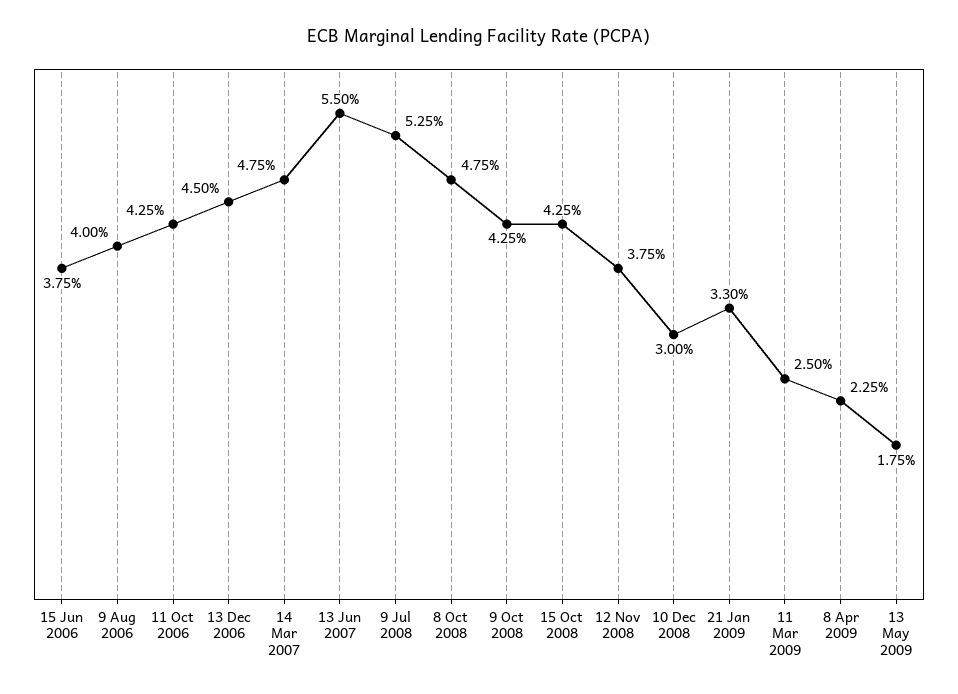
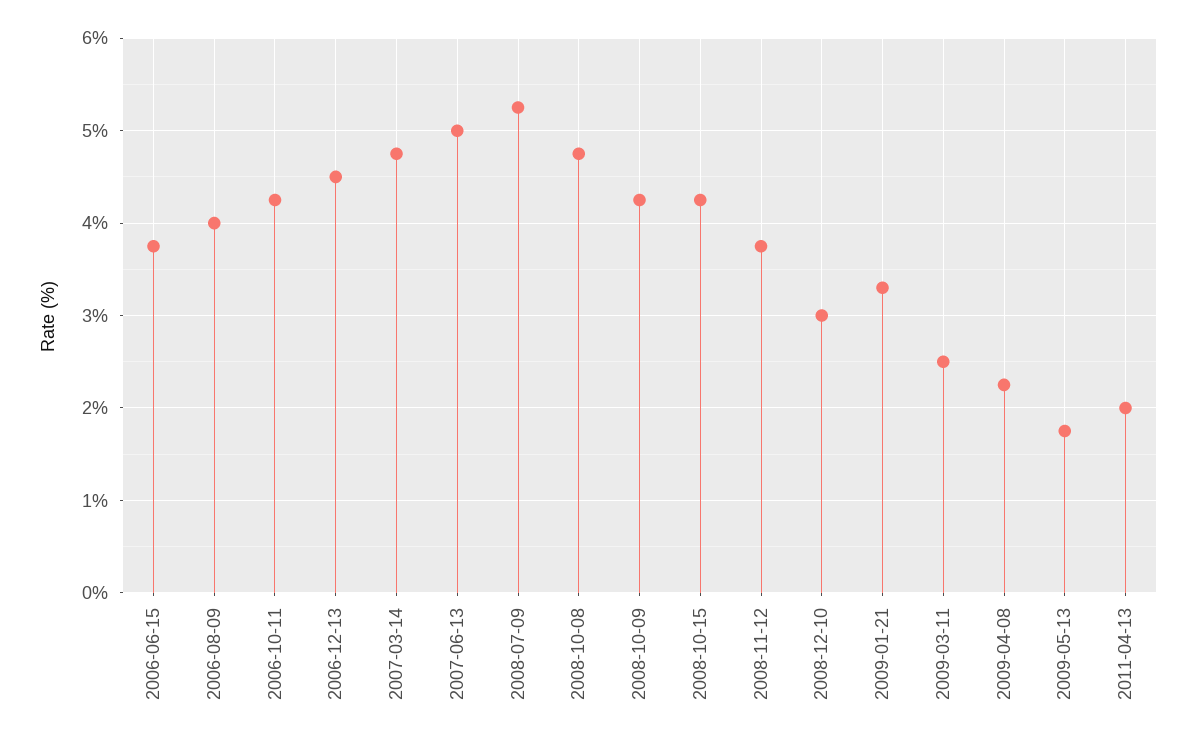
13 Jun 2007: 5.5 -> 5
2011-04-13: none -> 2

